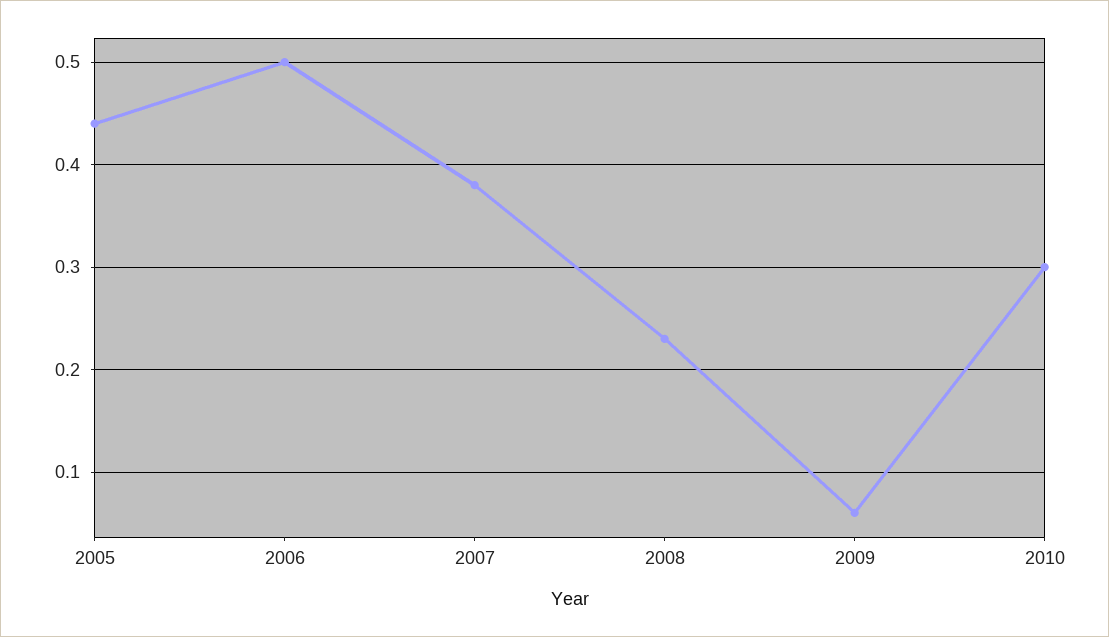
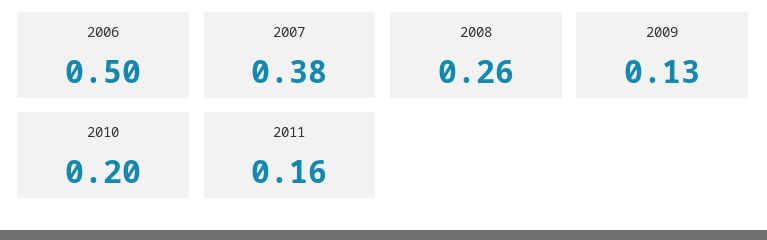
2005: 0.44 -> none
2008: 0.23 -> 0.26
2009: 0.06 -> 0.13
2010: 0.3 -> 0.2
2011: none -> 0.16

